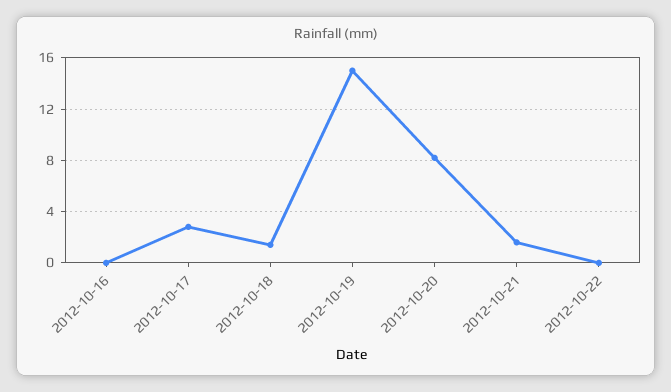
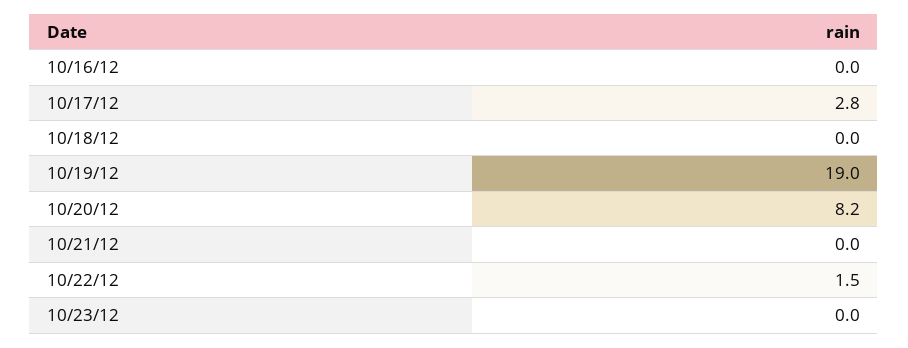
2012-10-18: 1.5 -> 0
2012-10-19: 15 -> 19
2012-10-21: 1.5 -> 0
2012-10-22: 0 -> 1.5
10/23/12: none -> 0

